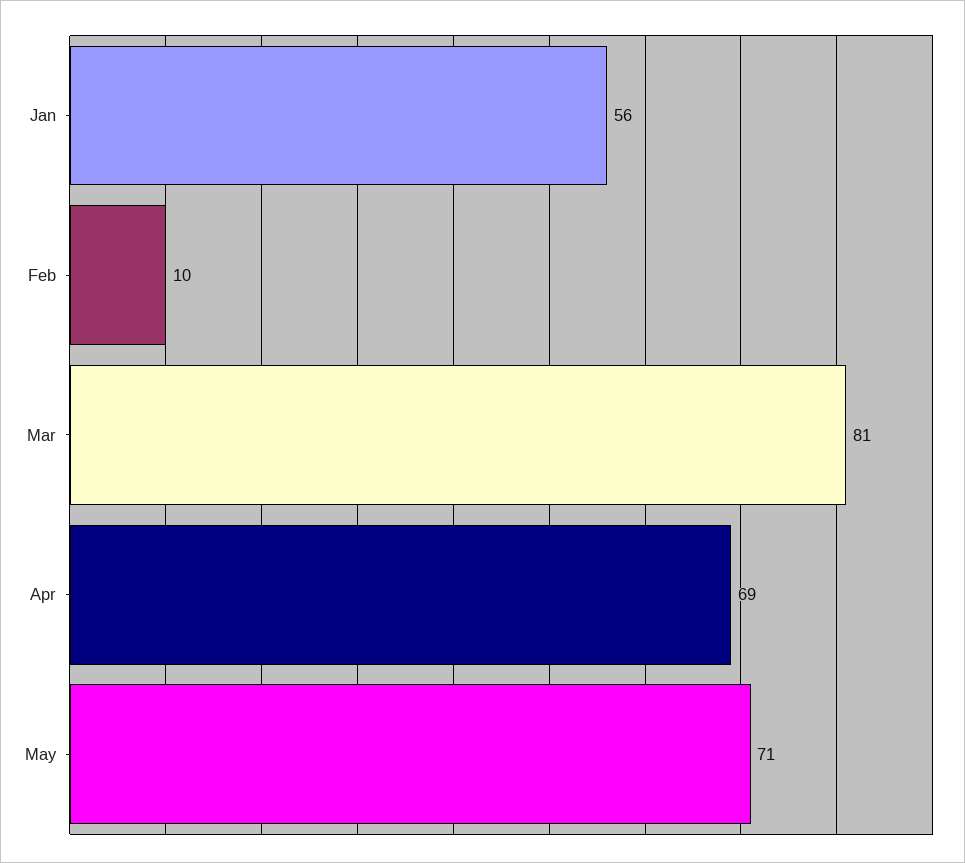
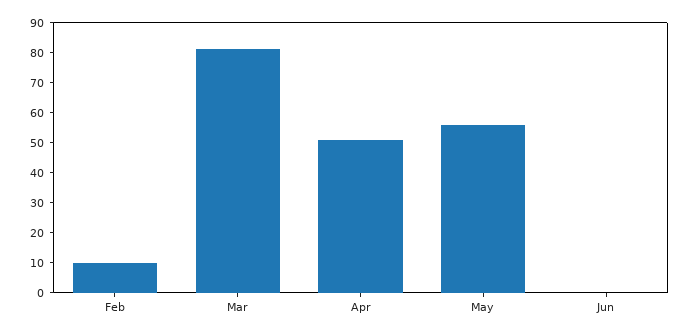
Jan: 56 -> none
Apr: 69 -> 50
May: 71 -> 55
Jun: none -> 0

